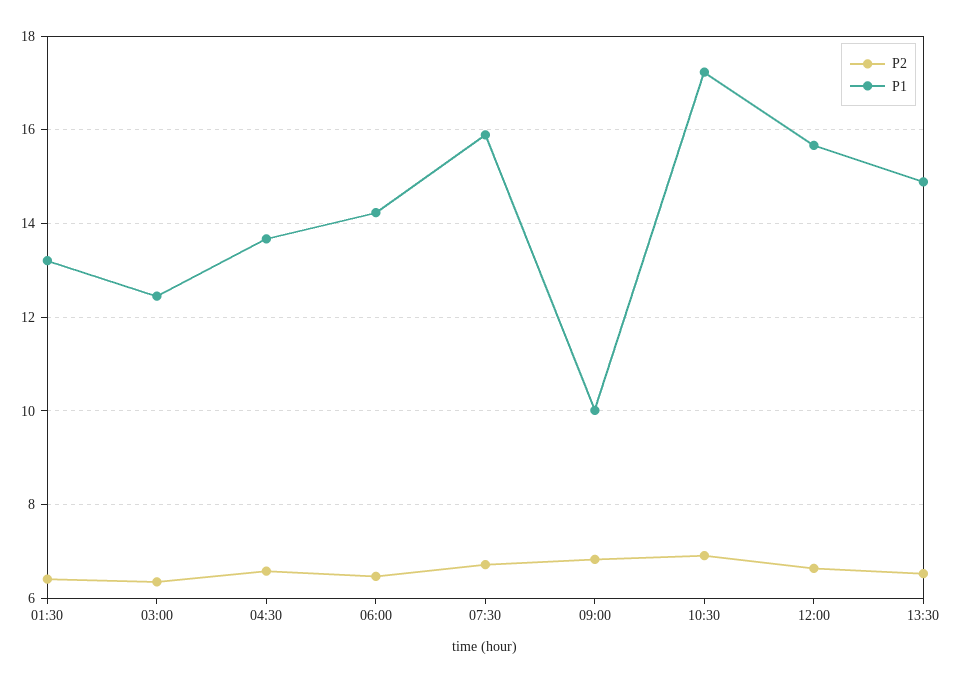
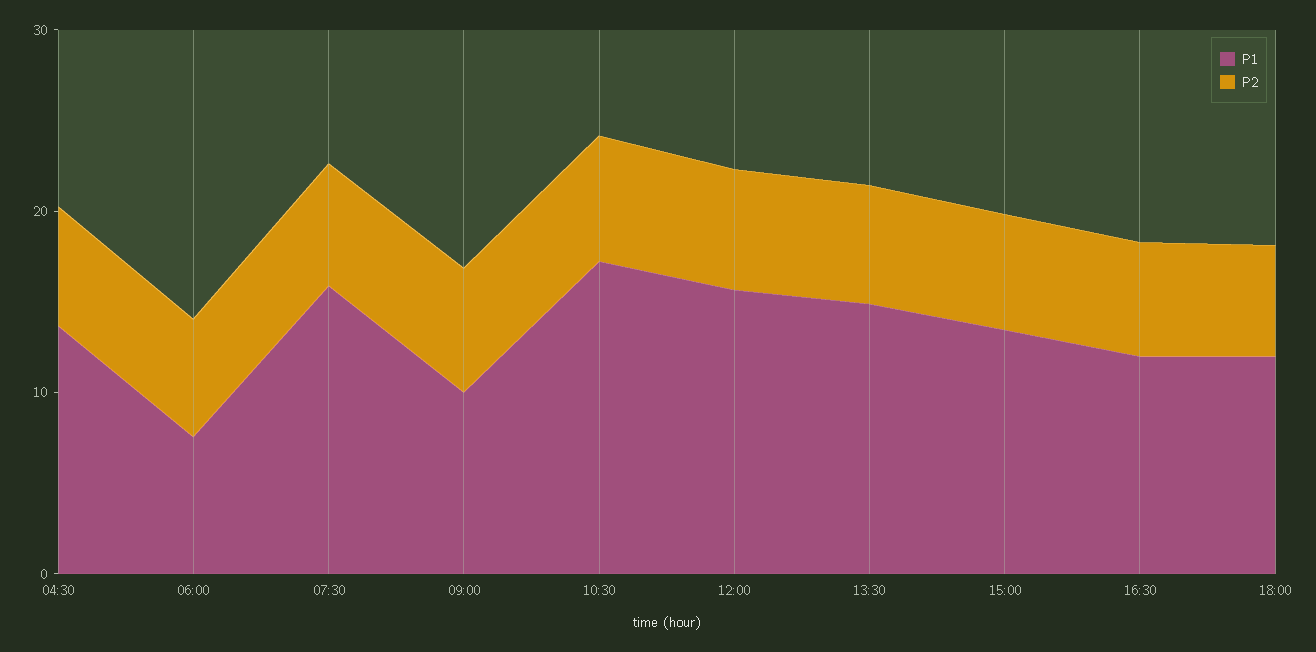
P2, 01:30: 6.4 -> none
P1, 01:30: 13.2 -> none
P2, 03:00: 6.4 -> none
P1, 03:00: 12.4 -> none
P1, 06:00: 14.2 -> 8
P1, 15:00: none -> 14
P2, 15:00: none -> 6
P1, 16:30: none -> 12
P2, 16:30: none -> 6
P1, 18:00: none -> 12
P2, 18:00: none -> 6

